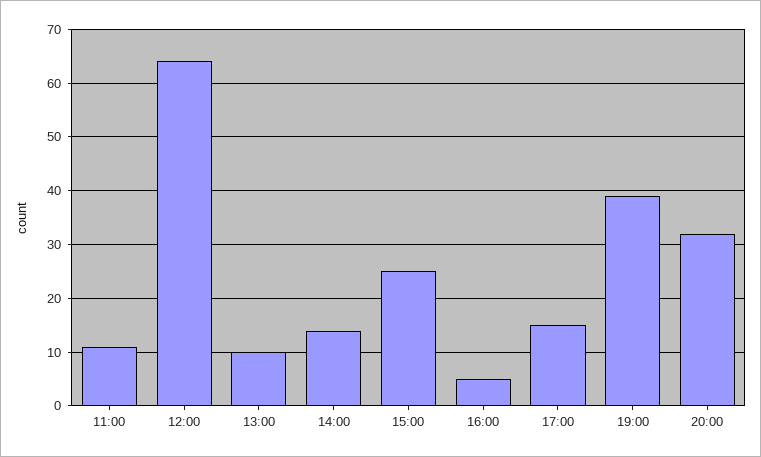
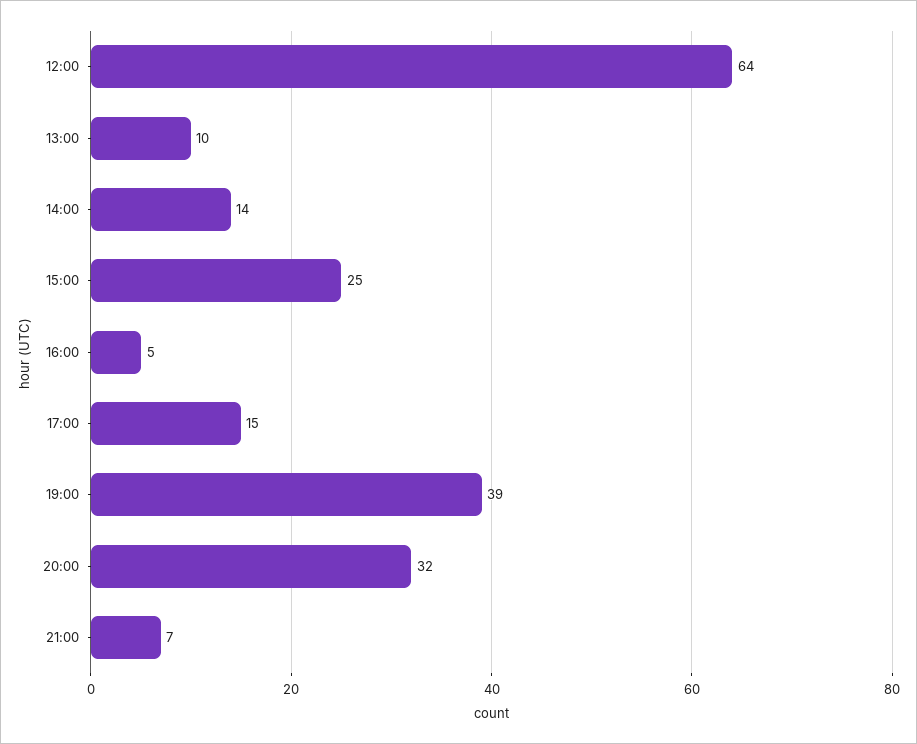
11:00: 10 -> none
21:00: none -> 7

